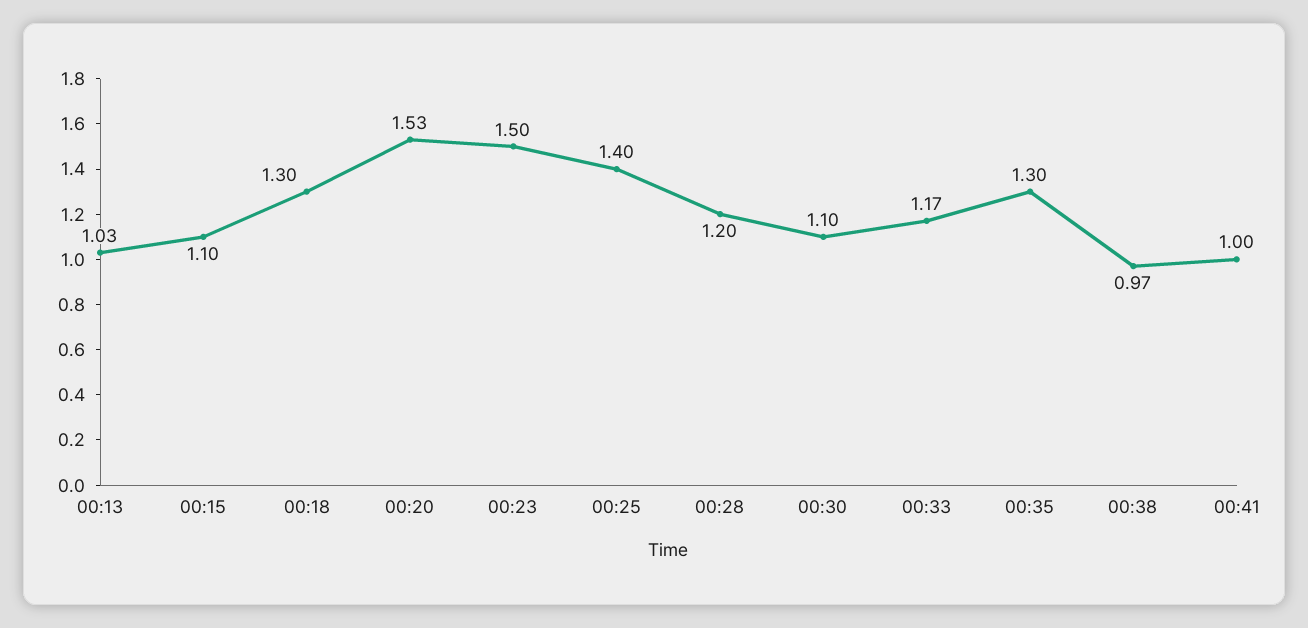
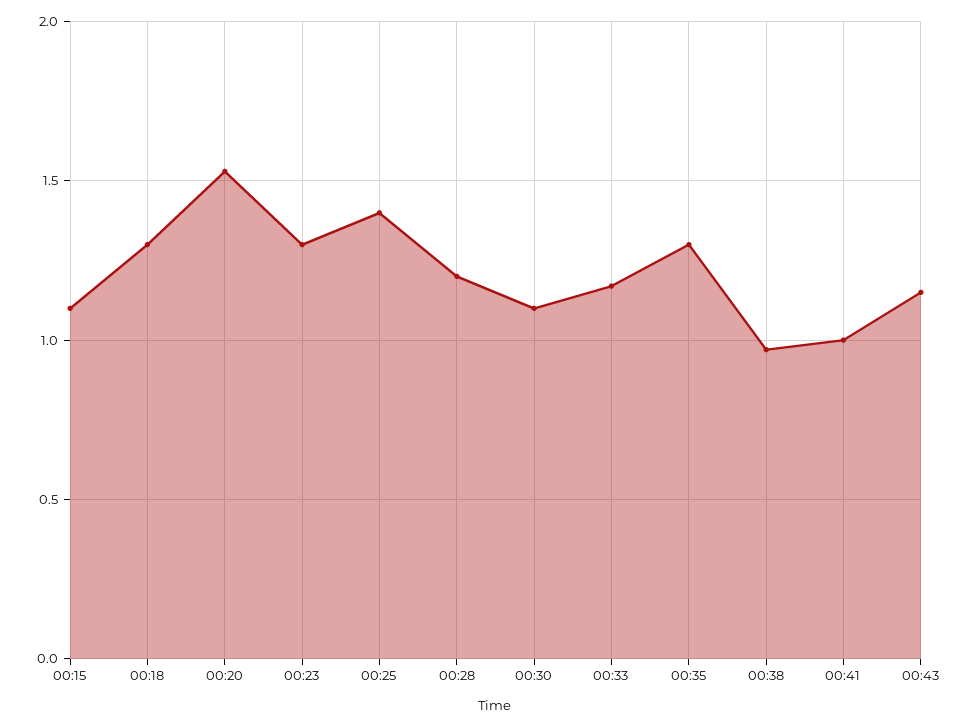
00:13: 1.03 -> none
00:23: 1.5 -> 1.3
00:43: none -> 1.15

